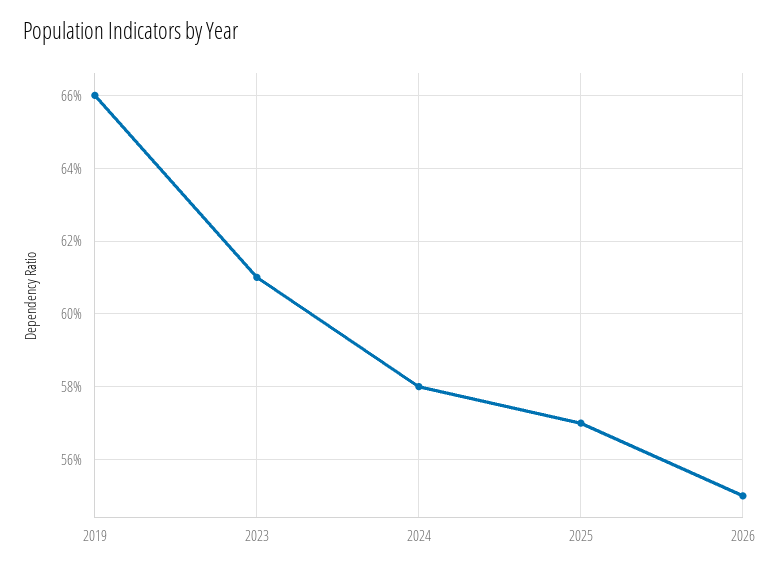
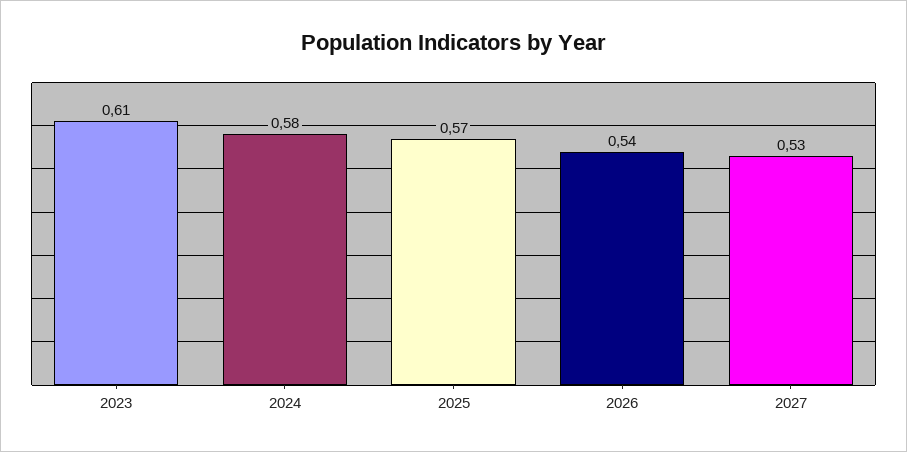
2019: 0.66 -> none
2026: 0.55 -> 0.54
2027: none -> 0.53

